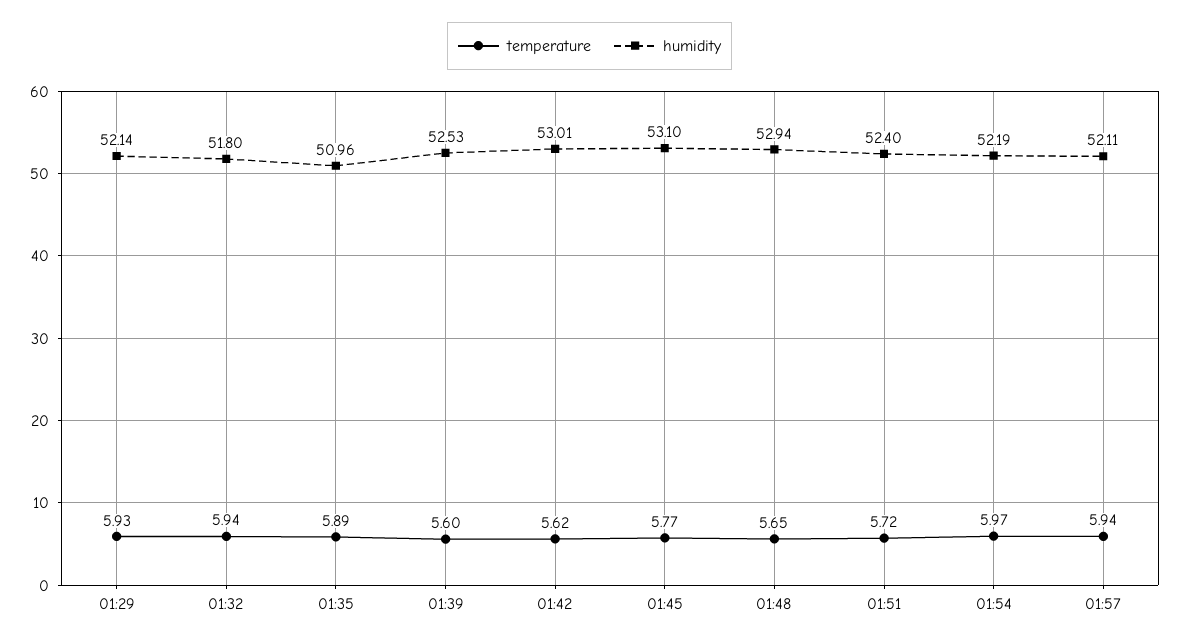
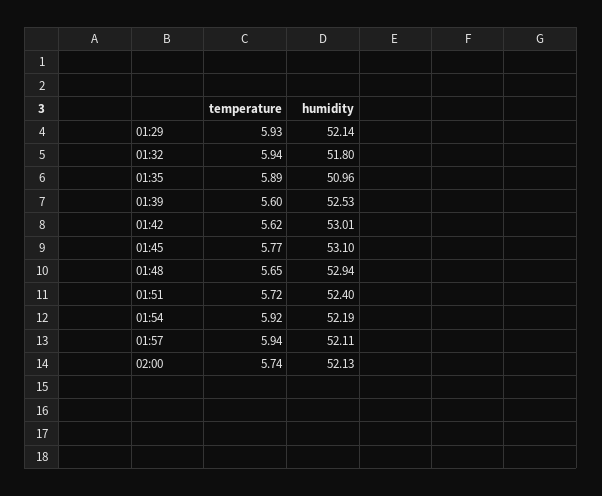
temperature, 01:54: 5.97 -> 5.92
temperature, 02:00: none -> 5.74
humidity, 02:00: none -> 52.13

